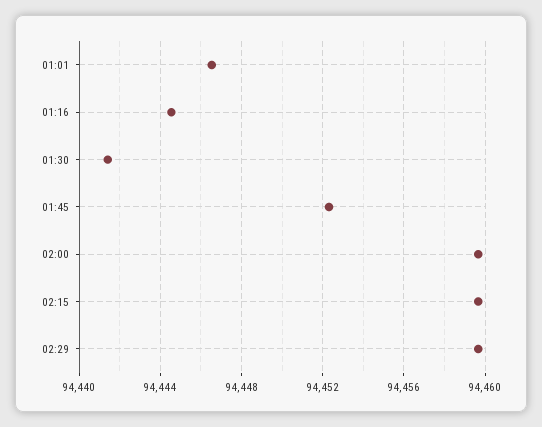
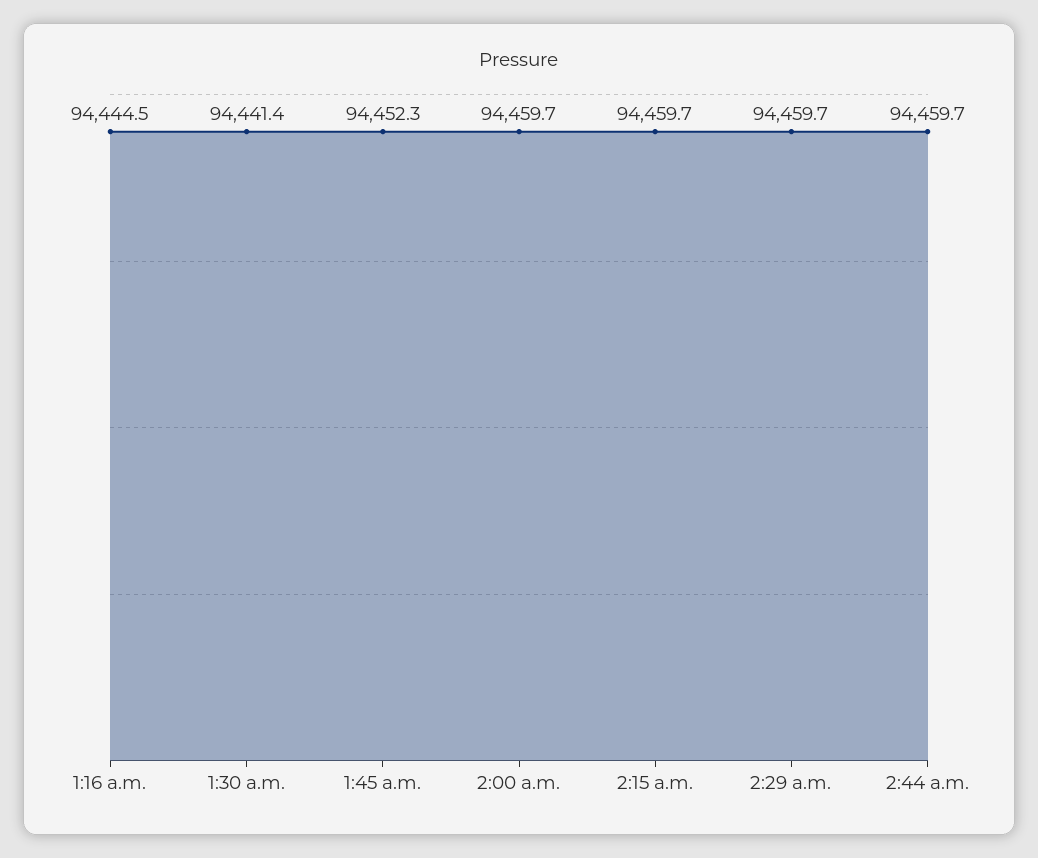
01:01: 94446.5 -> none
2:44 a.m.: none -> 94459.7

